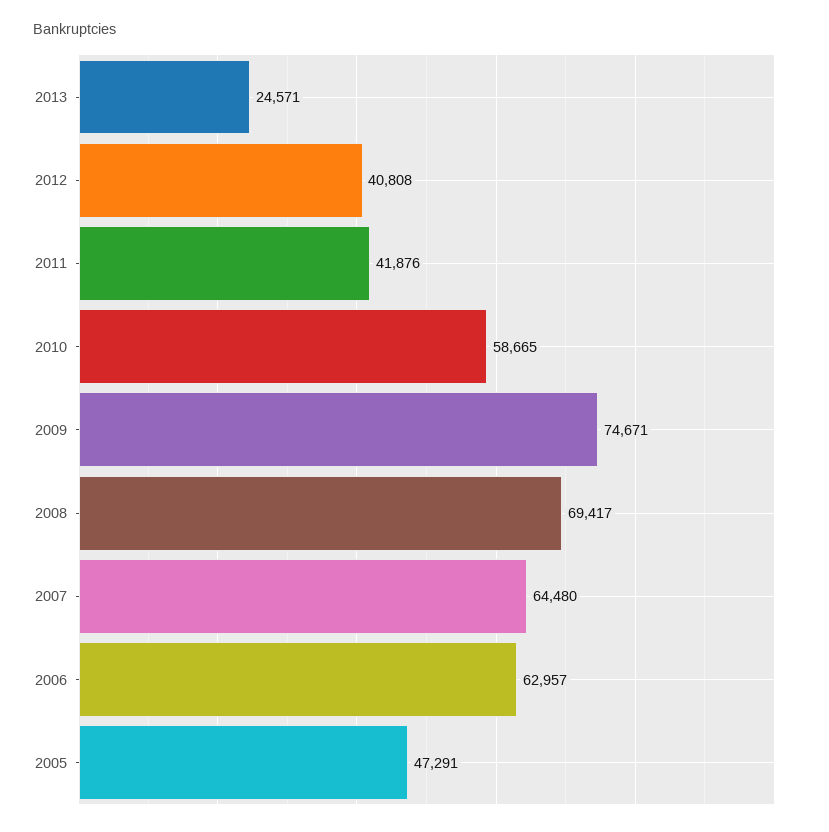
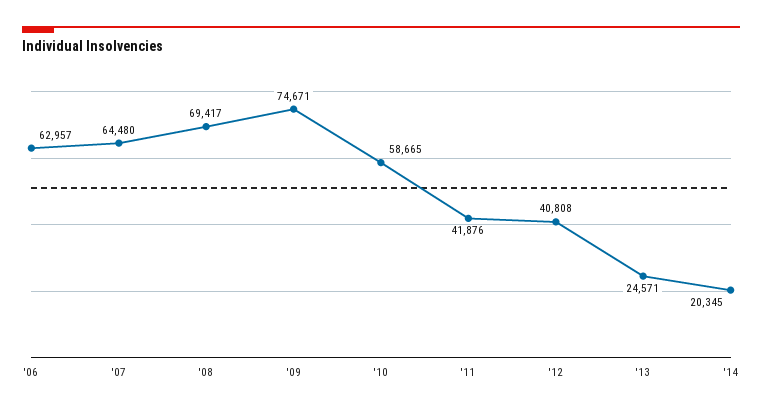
2005: 47291 -> none
'14: none -> 20345

